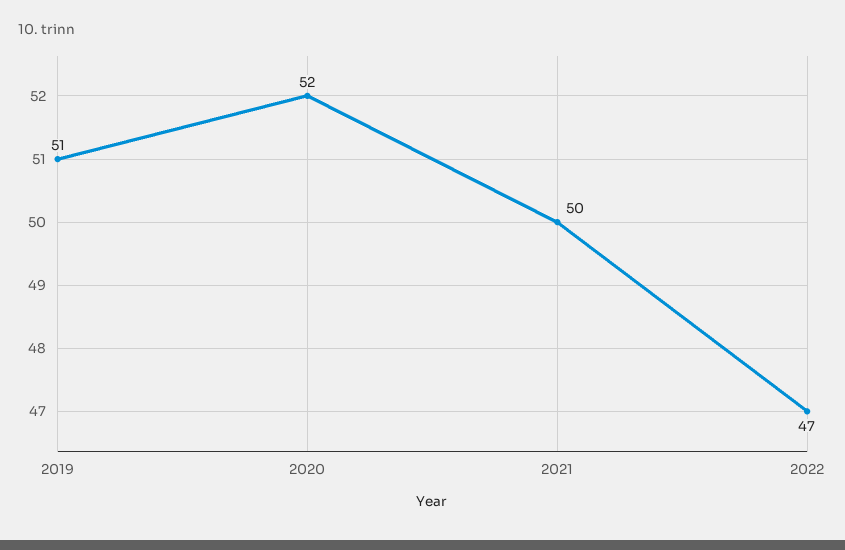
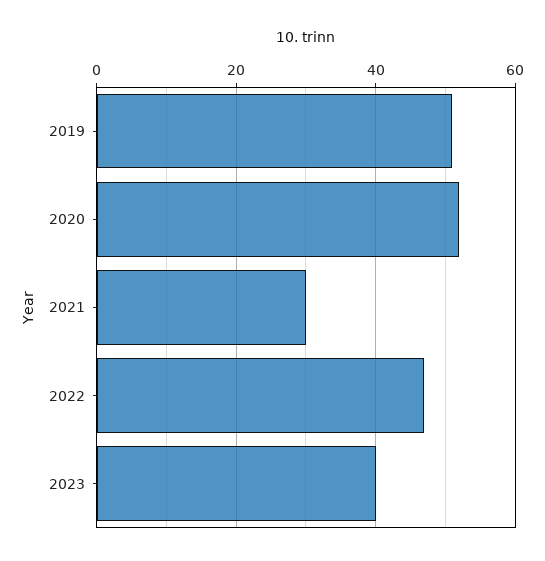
2021: 50 -> 30
2023: none -> 40

